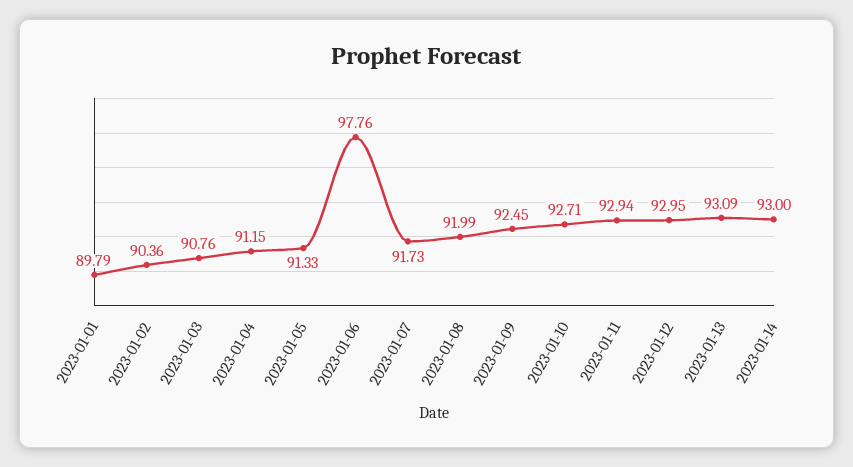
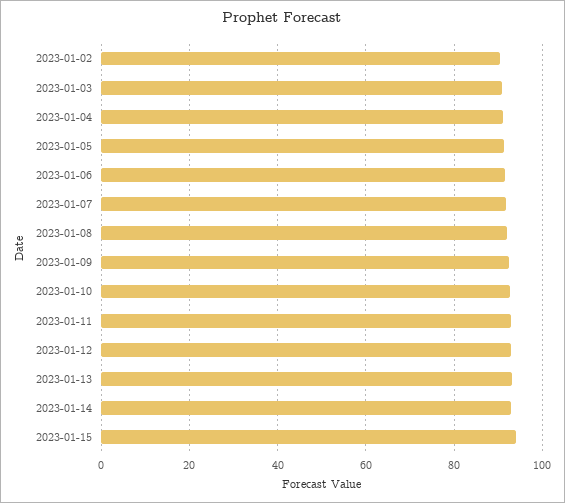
2023-01-01: 89.79 -> none
2023-01-06: 97.76 -> 92
2023-01-15: none -> 94

